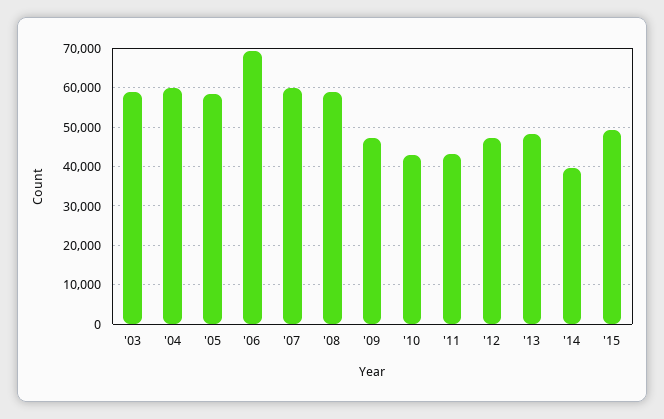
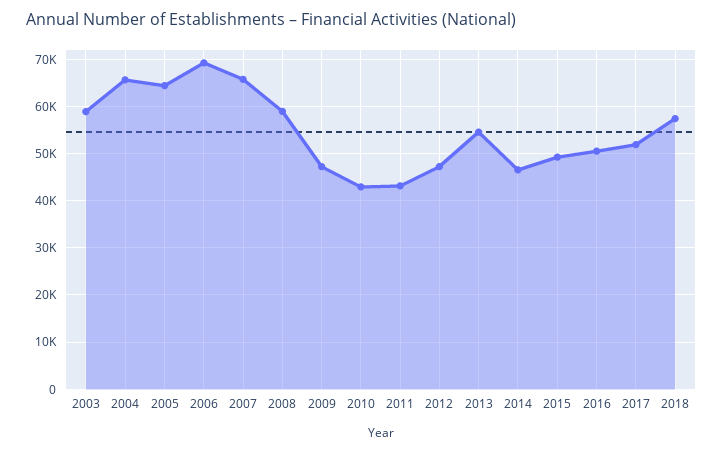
'04: 60000 -> 66000
'05: 58000 -> 64000
'07: 60000 -> 66000
'13: 48000 -> 54000
'14: 40000 -> 46000
2016: none -> 50000
2017: none -> 52000
2018: none -> 58000

